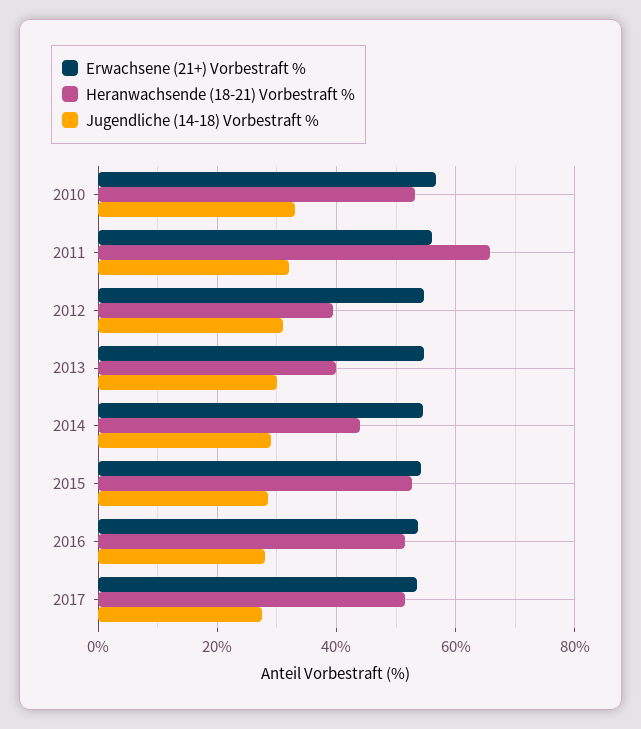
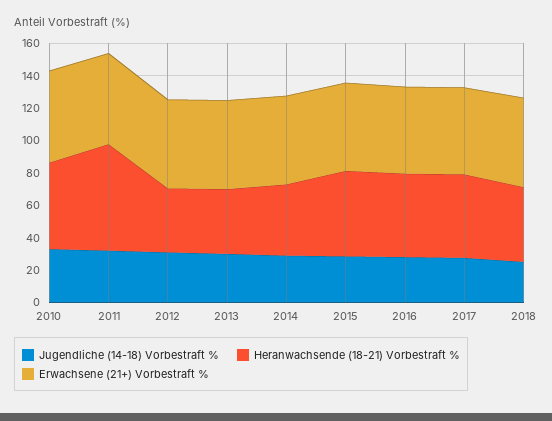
Jugendliche (14-18) Vorbestraft %, 2018: none -> 25
Heranwachsende (18-21) Vorbestraft %, 2018: none -> 45
Erwachsene (21+) Vorbestraft %, 2018: none -> 55

